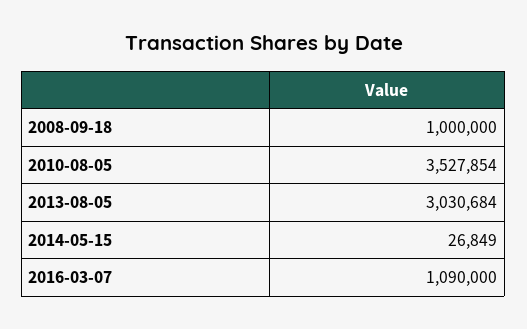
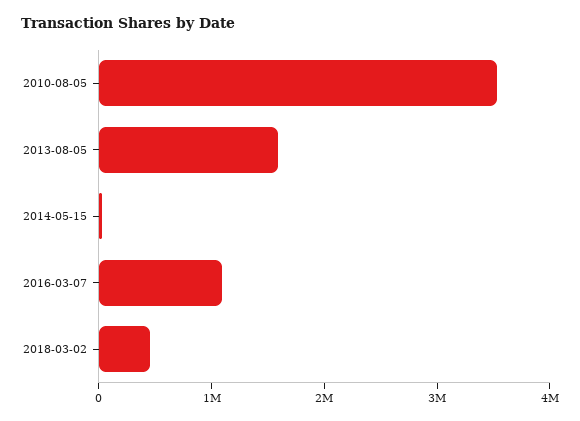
2008-09-18: 1000000 -> none
2013-08-05: 3030684 -> 1600000
2018-03-02: none -> 400000

